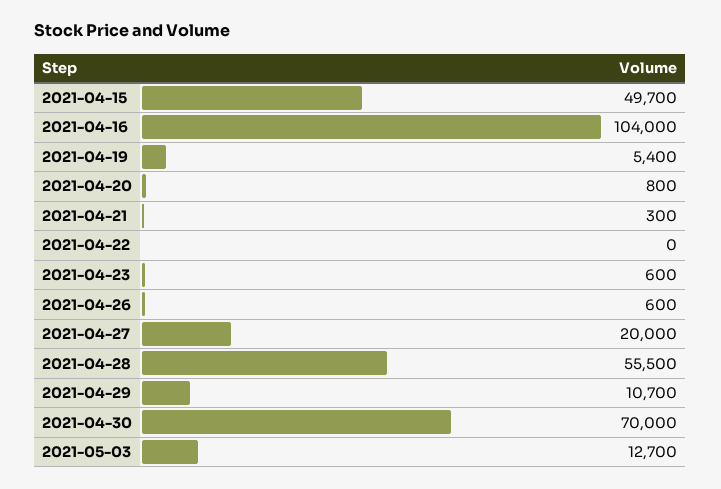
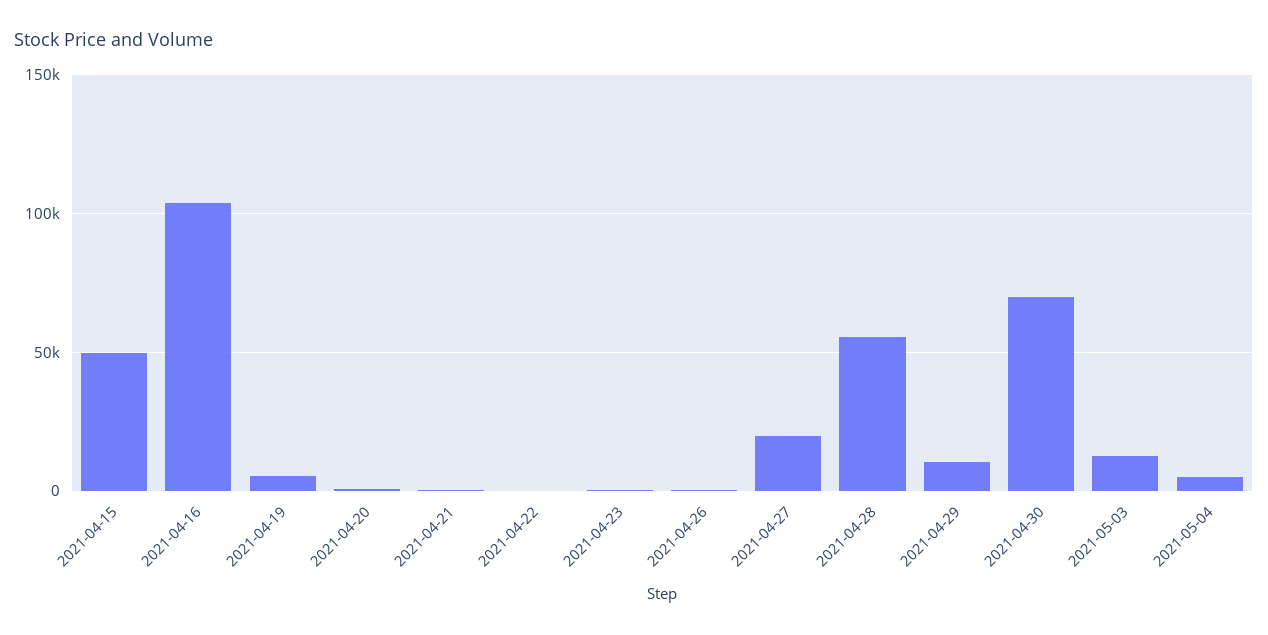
2021-05-04: none -> 5000

